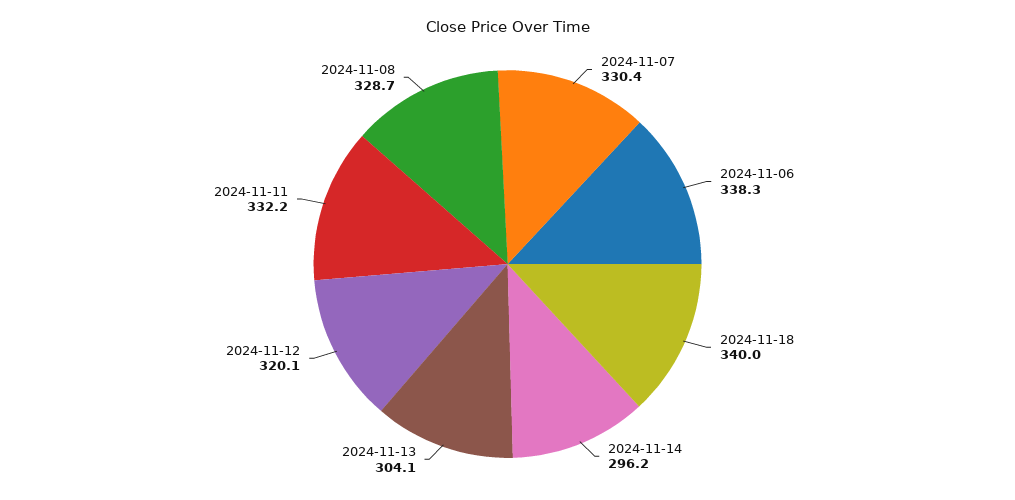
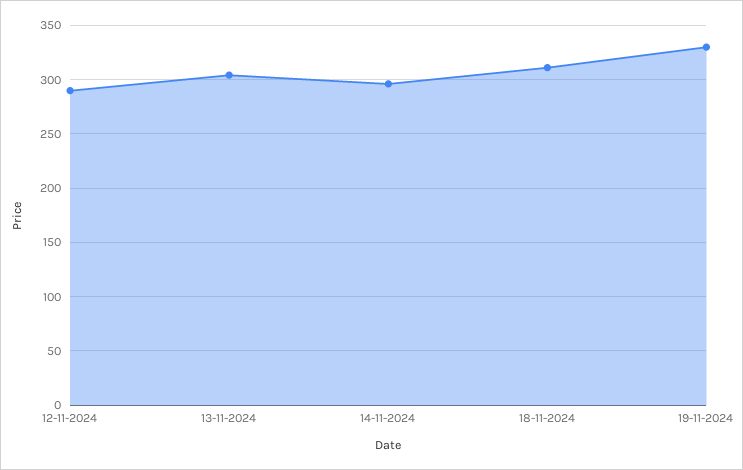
2024-11-07: 330.4 -> none
2024-11-06: 338.3 -> none
2024-11-18: 340 -> 310
2024-11-12: 320.1 -> 290
2024-11-11: 332.2 -> none
2024-11-08: 328.7 -> none
19-11-2024: none -> 330

